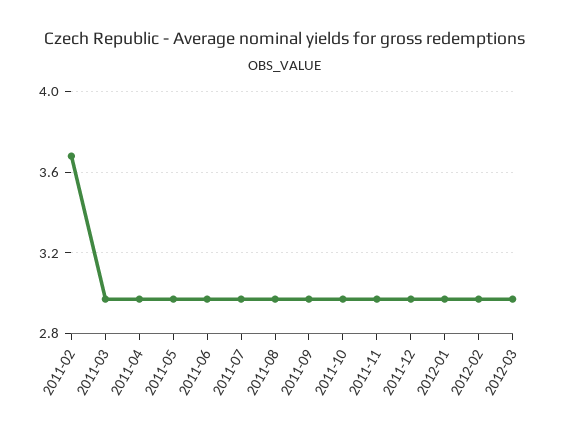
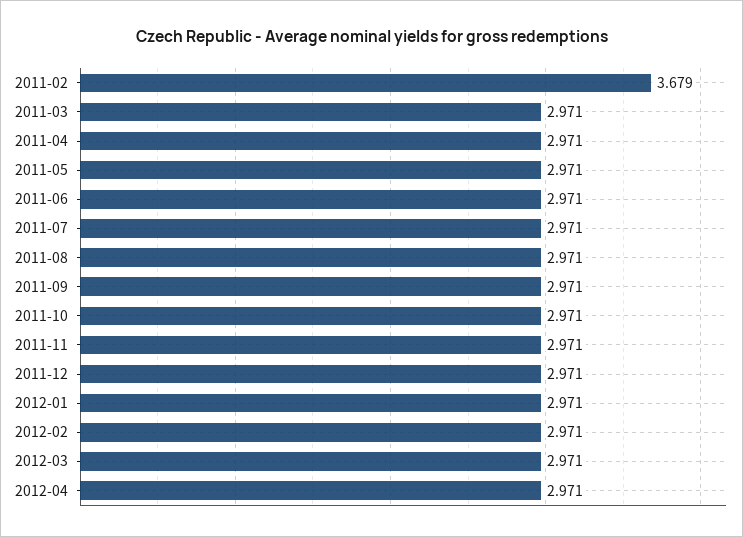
2012-04: none -> 2.971

